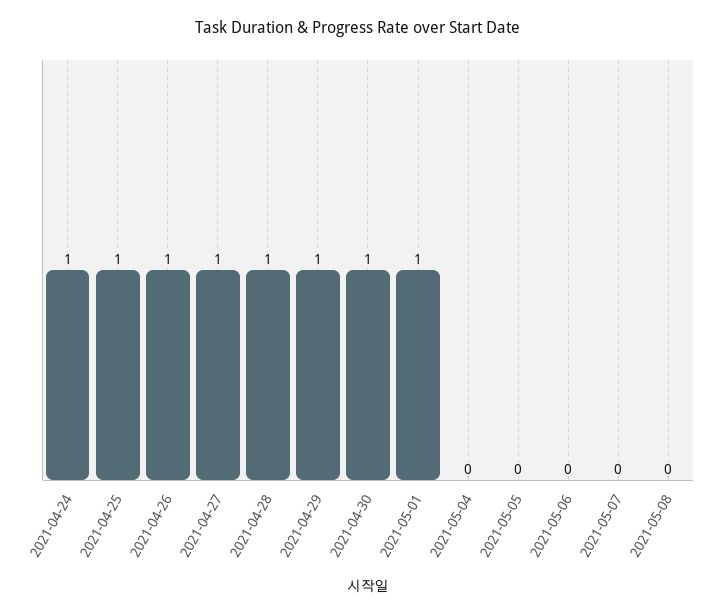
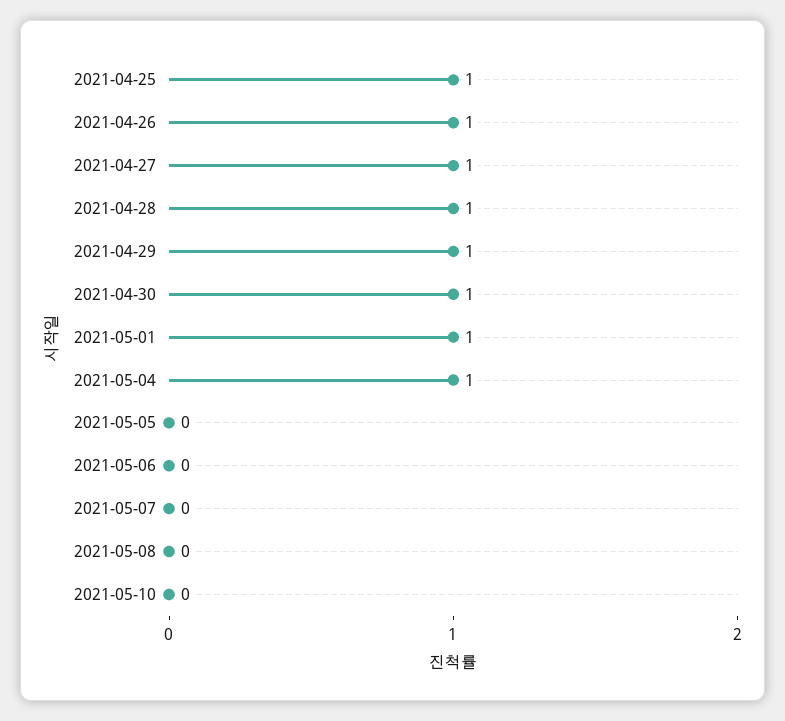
2021-04-24: 1 -> none
2021-05-04: 0 -> 1
2021-05-10: none -> 0

